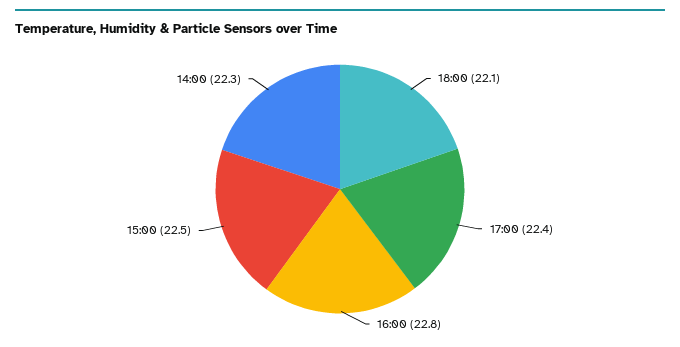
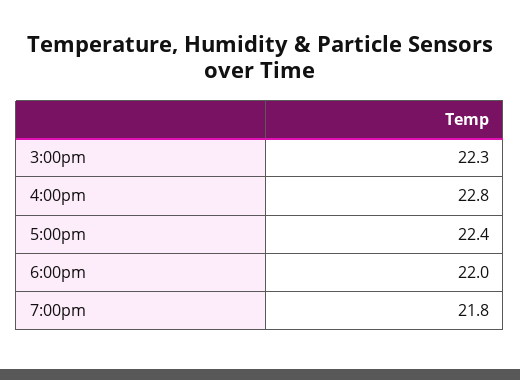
18:00: 22.1 -> 22
15:00: 22.5 -> 22.3
14:00: 22.3 -> none
7:00pm: none -> 21.8

